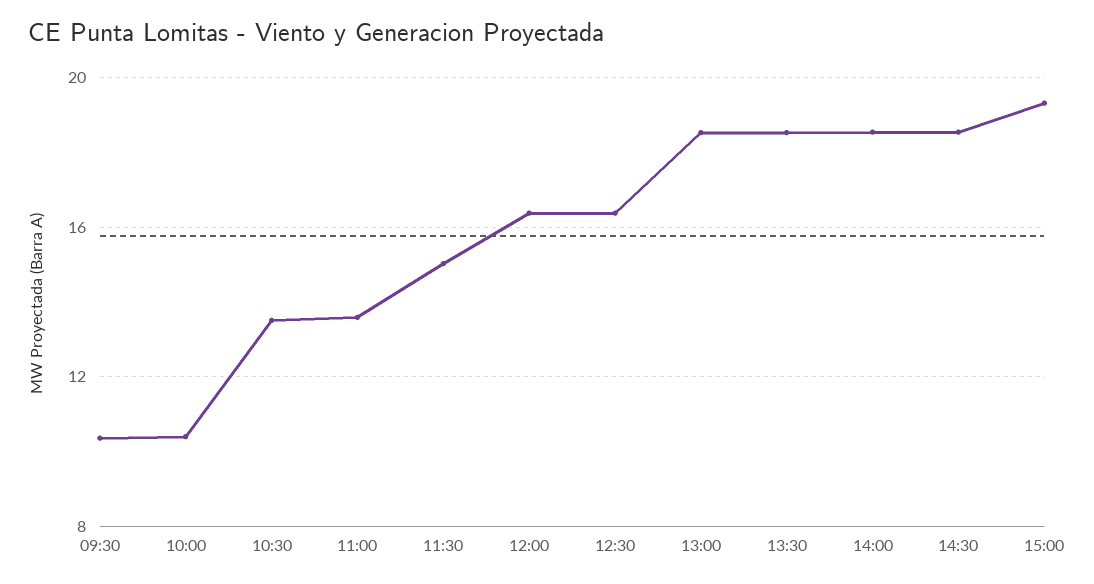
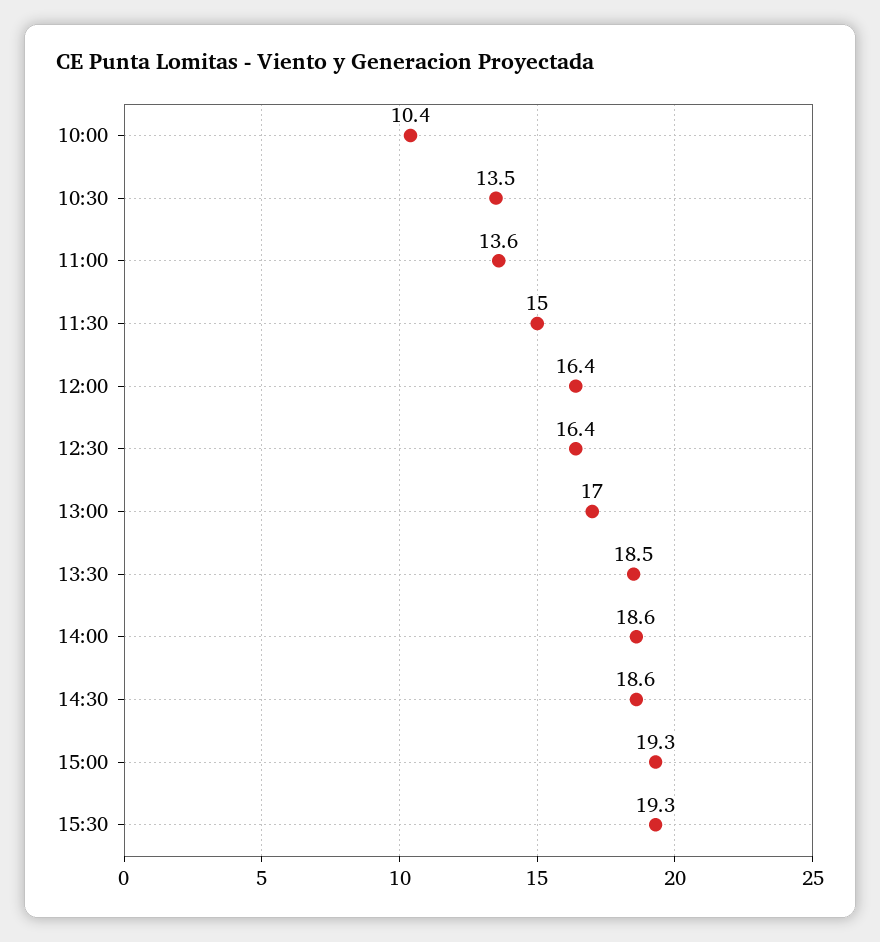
09:30: 10.5 -> none
13:00: 18.5 -> 17
15:30: none -> 19.3

